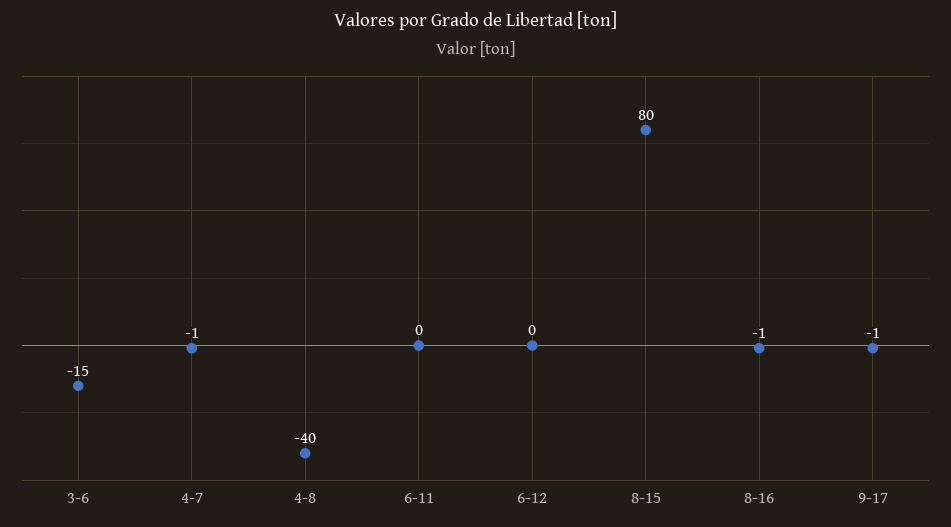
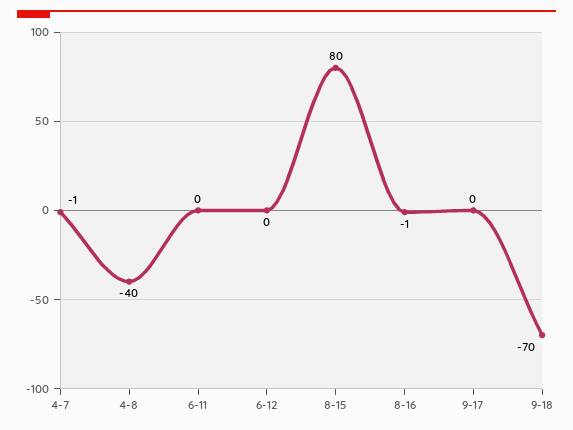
3-6: -15 -> none
9-17: -1 -> 0
9-18: none -> -70

